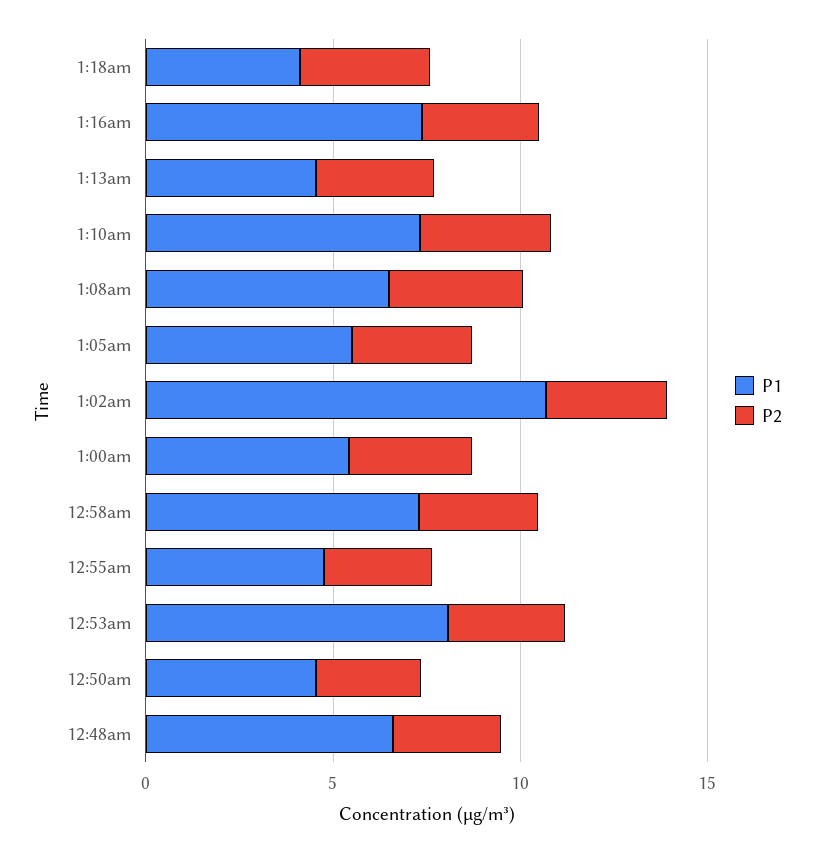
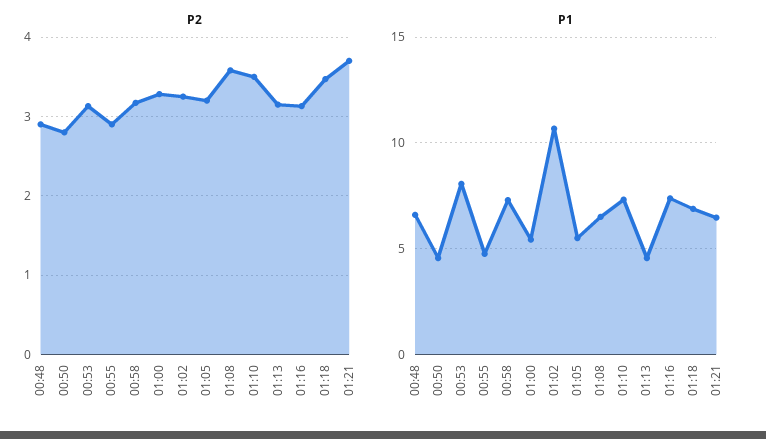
P1, 1:18am: 4 -> 7
P2, 01:21: none -> 3.7
P1, 01:21: none -> 6.5

